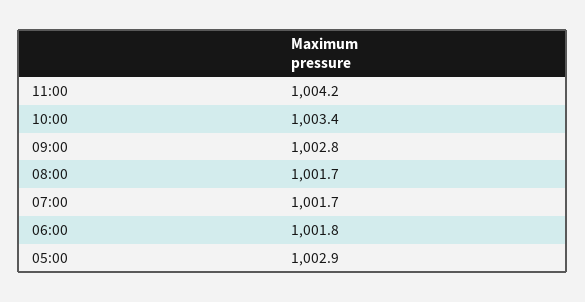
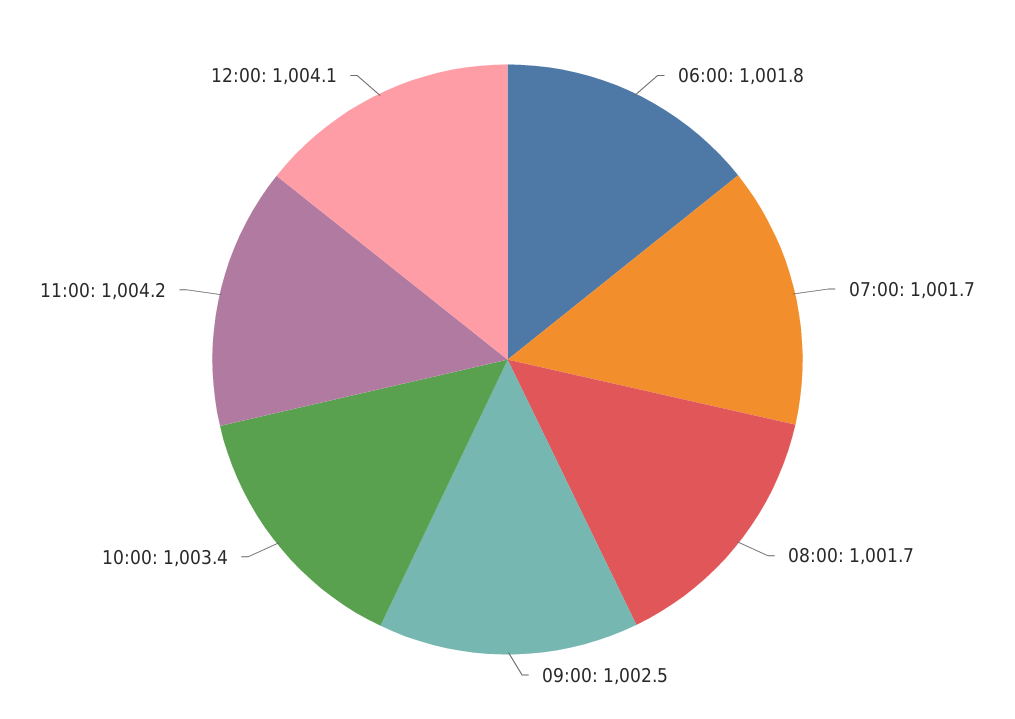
09:00: 1002.8 -> 1002.5
05:00: 1002.9 -> none
12:00: none -> 1004.1

